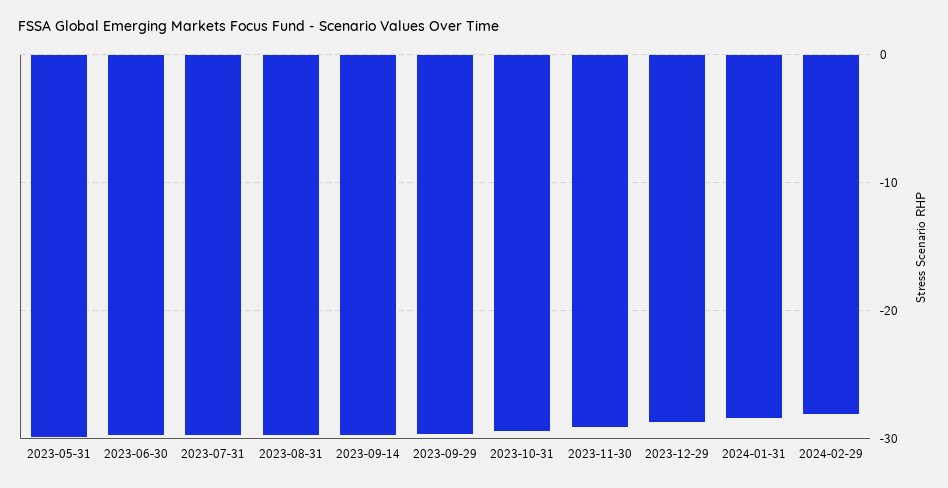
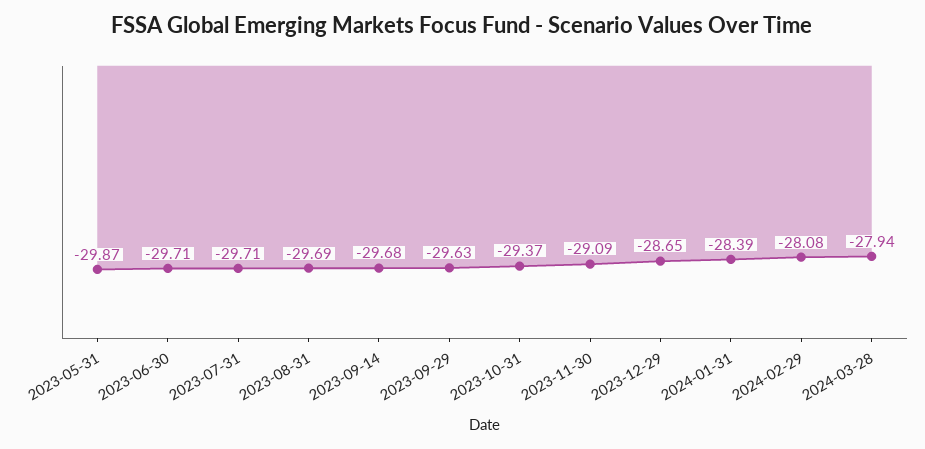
2024-03-28: none -> -27.94

